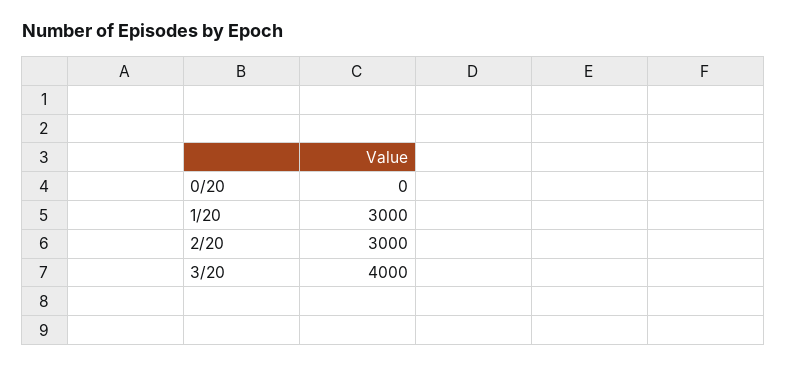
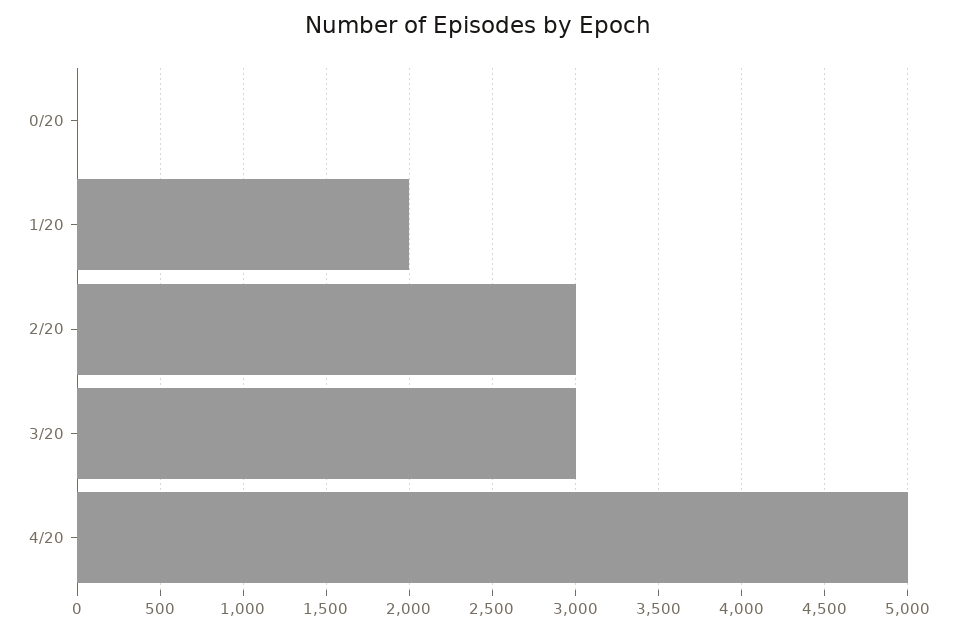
1/20: 3000 -> 2000
3/20: 4000 -> 3000
4/20: none -> 5000

